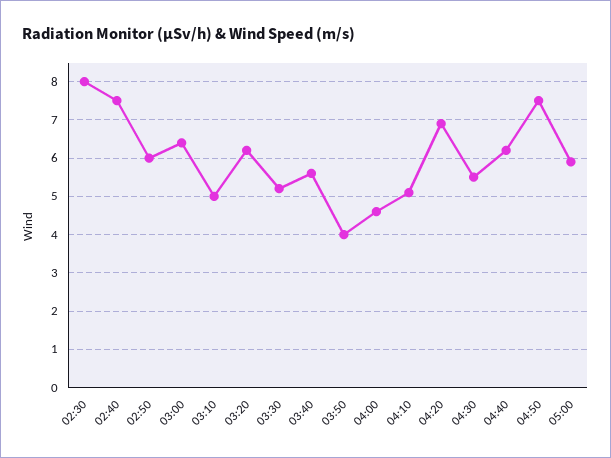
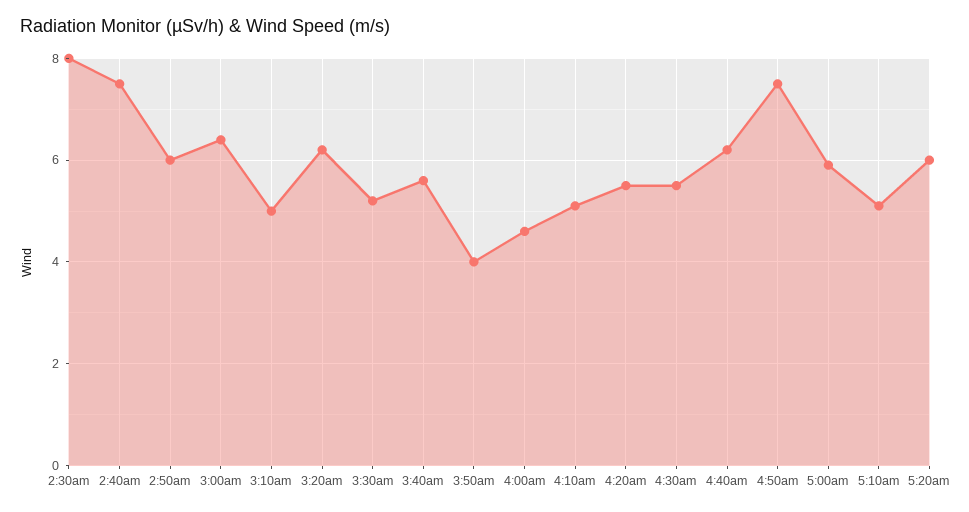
04:20: 7 -> 5.5
5:10am: none -> 5
5:20am: none -> 6

